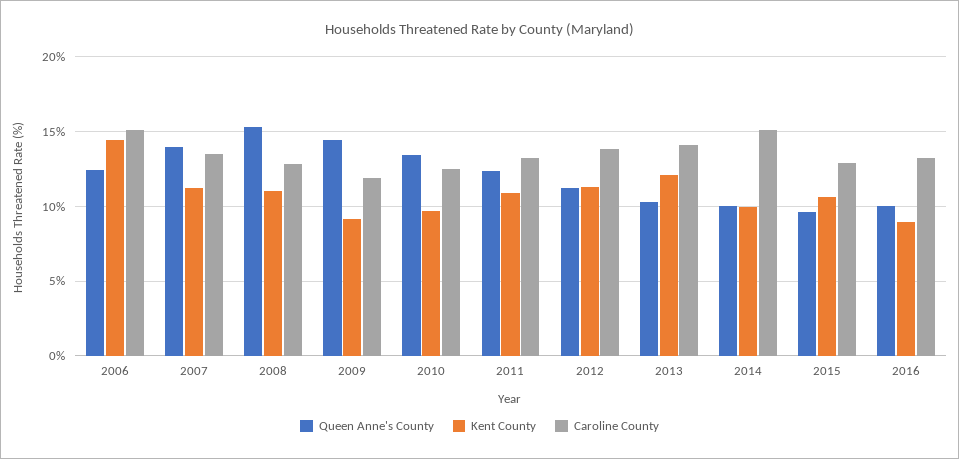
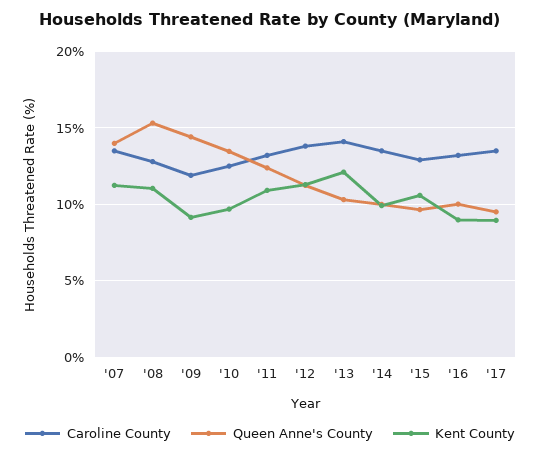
Queen Anne's County, 2006: 12.5 -> none
Kent County, 2006: 14.5 -> none
Caroline County, 2006: 15 -> none
Caroline County, 2014: 15 -> 13.5
Caroline County, '17: none -> 13.5
Queen Anne's County, '17: none -> 9.5
Kent County, '17: none -> 9

